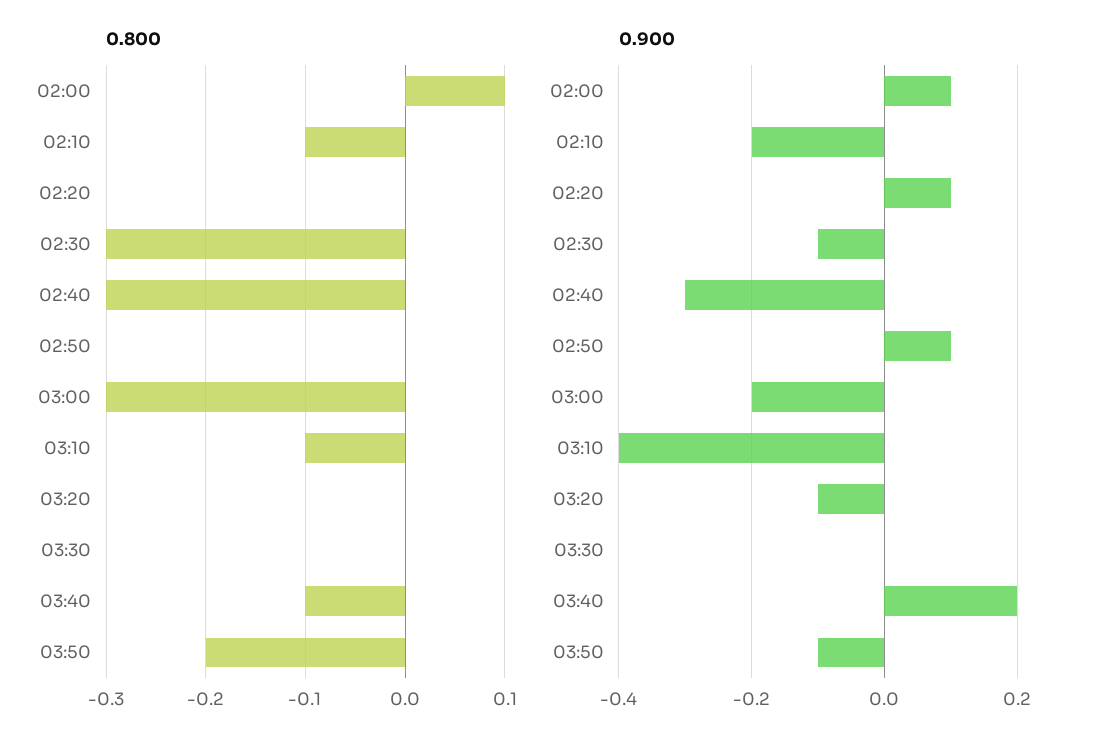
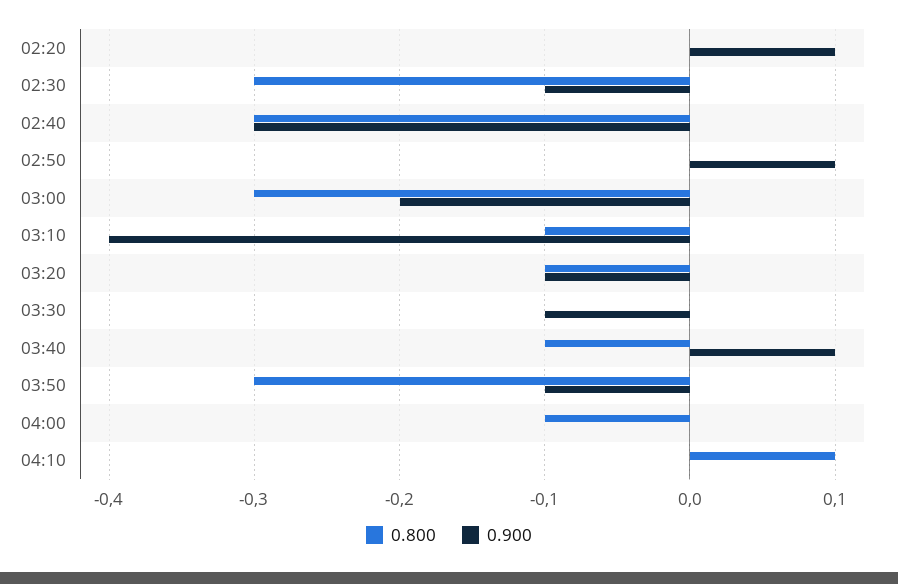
0.800, 02:00: 0.1 -> none
0.800, 02:10: -0.1 -> none
0.800, 03:20: 0 -> -0.1
0.800, 03:50: -0.2 -> -0.3
0.900, 02:00: 0.1 -> none
0.900, 02:10: -0.2 -> none
0.900, 03:30: 0 -> -0.1
0.900, 03:40: 0.2 -> 0.1
0.800, 04:00: none -> -0.1
0.900, 04:00: none -> 0
0.800, 04:10: none -> 0.1
0.900, 04:10: none -> 0

